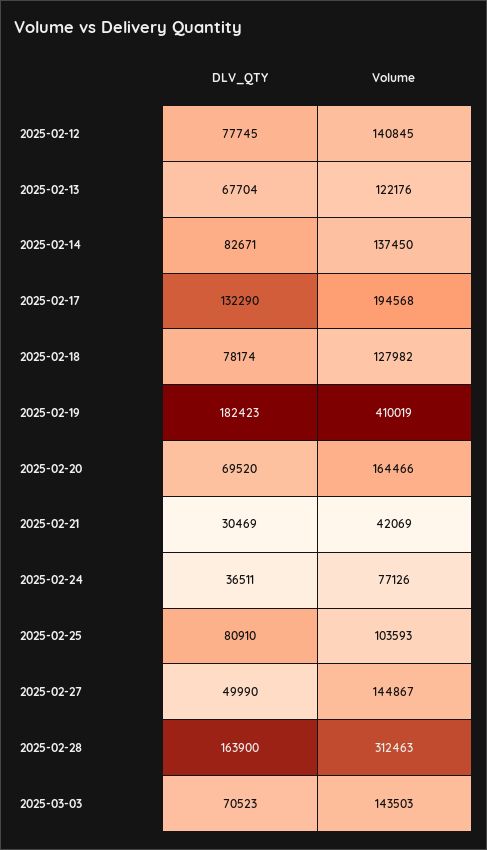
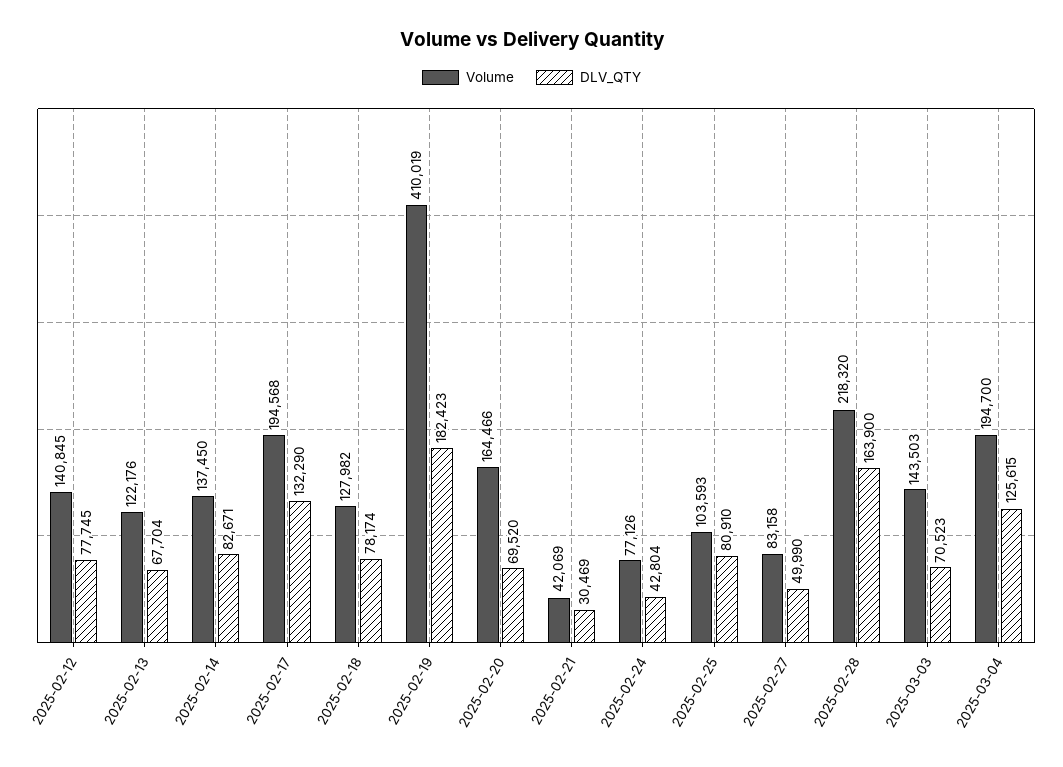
DLV_QTY, 2025-02-24: 36511 -> 42804
Volume, 2025-02-27: 144867 -> 83158
Volume, 2025-02-28: 312463 -> 218320
Volume, 2025-03-04: none -> 194700
DLV_QTY, 2025-03-04: none -> 125615

